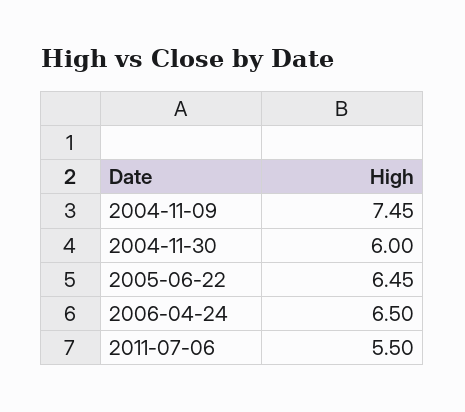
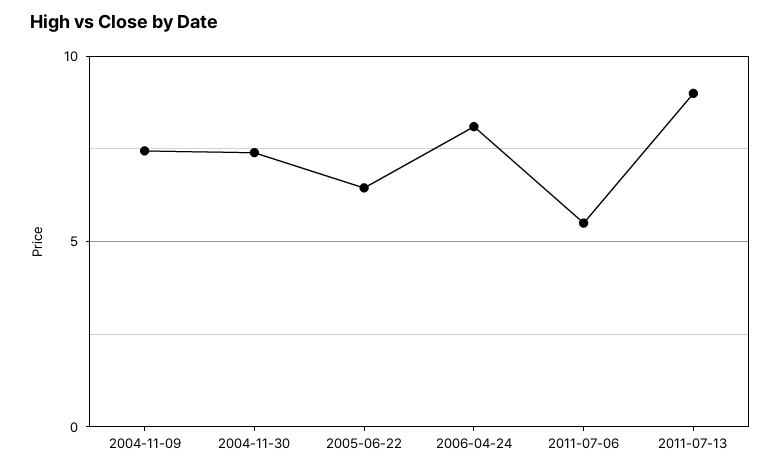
2004-11-30: 6 -> 7.5
2006-04-24: 6.5 -> 8
2011-07-13: none -> 9

